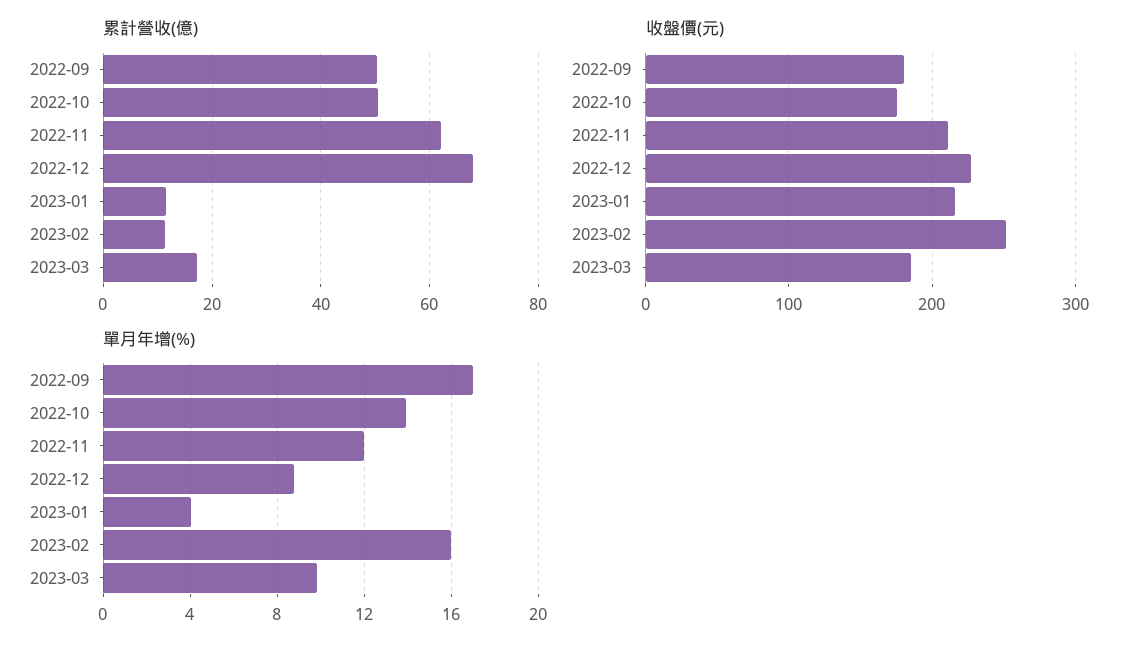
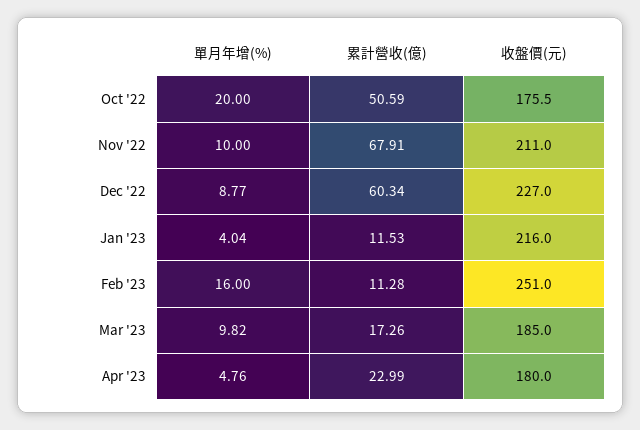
累計營收(億), 2022-09: 50 -> none
累計營收(億), 2022-11: 62 -> 67.91
累計營收(億), 2022-12: 68 -> 60.34
收盤價(元), 2022-09: 180 -> none
單月年增(%), 2022-09: 17 -> none
單月年增(%), 2022-10: 14 -> 20
單月年增(%), 2022-11: 12 -> 10
單月年增(%), Apr '23: none -> 4.76
累計營收(億), Apr '23: none -> 22.99
收盤價(元), Apr '23: none -> 180

